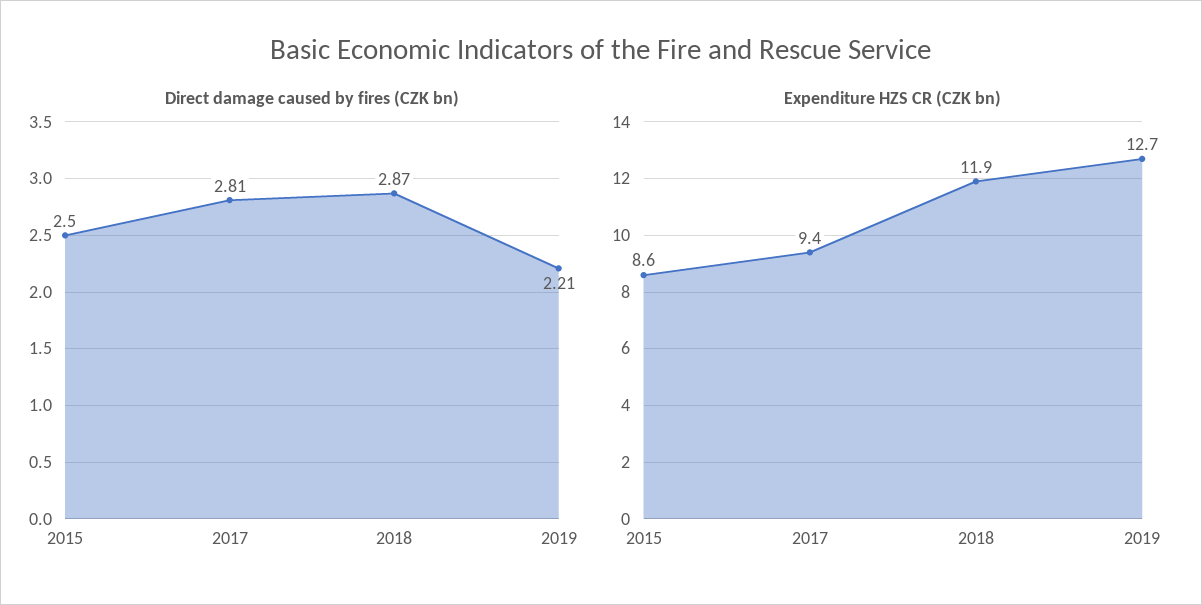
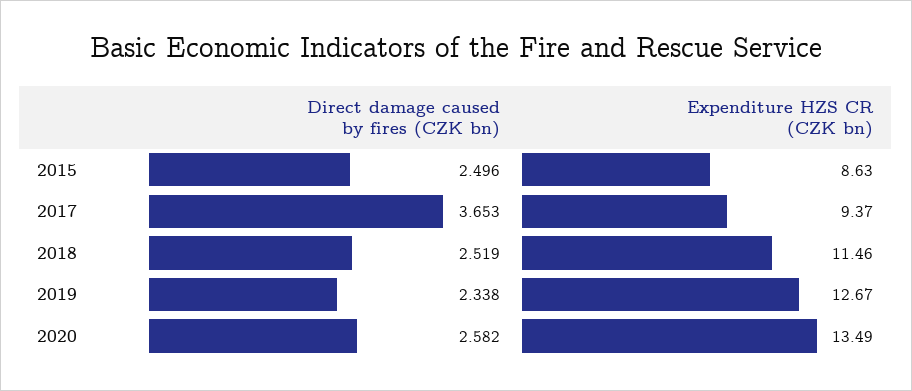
Direct damage caused by fires (CZK bn), 2017: 2.81 -> 3.653
Direct damage caused by fires (CZK bn), 2018: 2.87 -> 2.519
Direct damage caused by fires (CZK bn), 2019: 2.21 -> 2.338
Expenditure HZS CR (CZK bn), 2018: 11.9 -> 11.46
Direct damage caused by fires (CZK bn), 2020: none -> 2.582
Expenditure HZS CR (CZK bn), 2020: none -> 13.49

